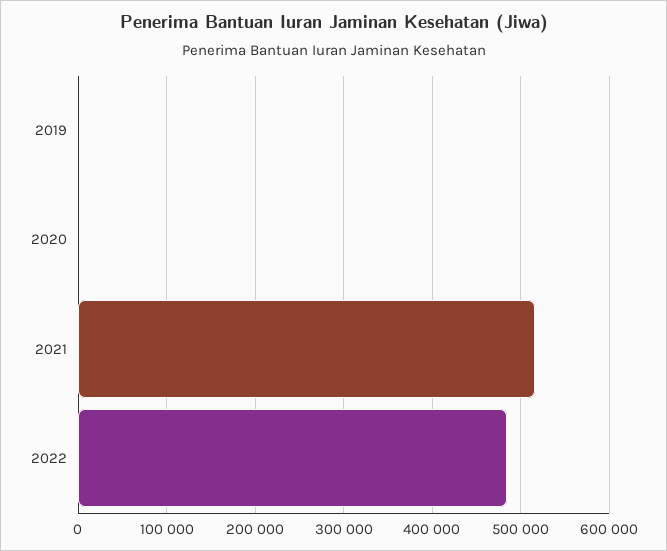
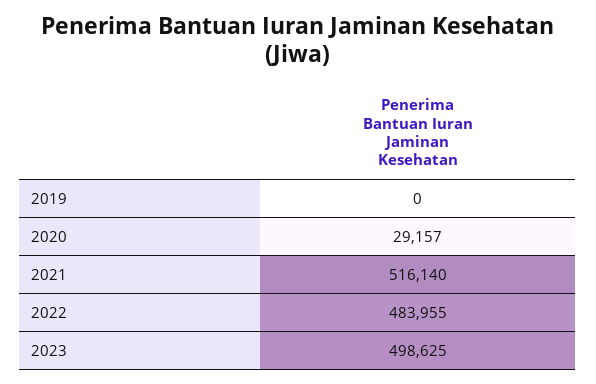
2020: 0 -> 29157
2023: none -> 498625

